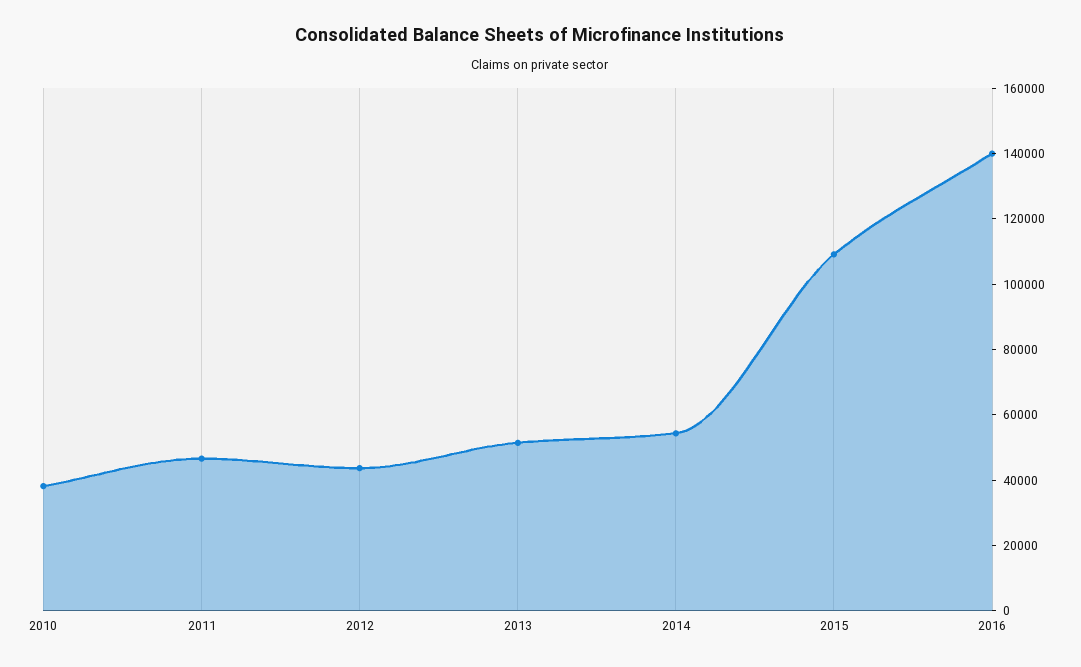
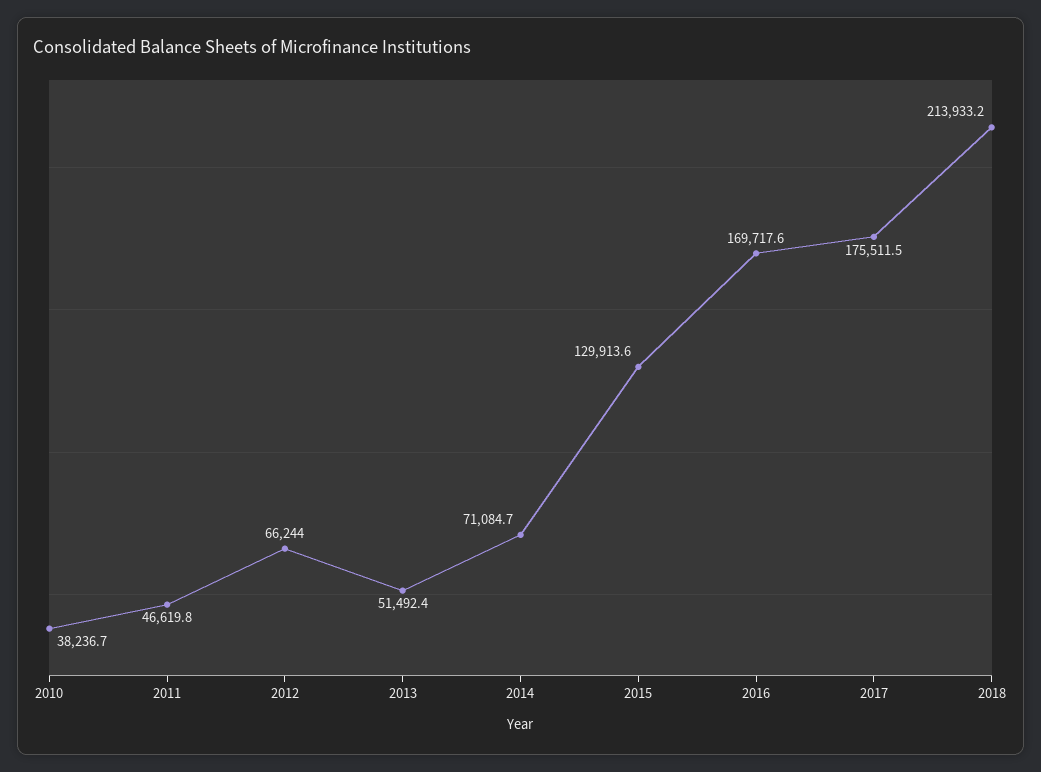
2012: 45000 -> 66244
2014: 55000 -> 71084.7
2015: 110000 -> 129913.6
2016: 140000 -> 169717.6
2017: none -> 175511.5
2018: none -> 213933.2

